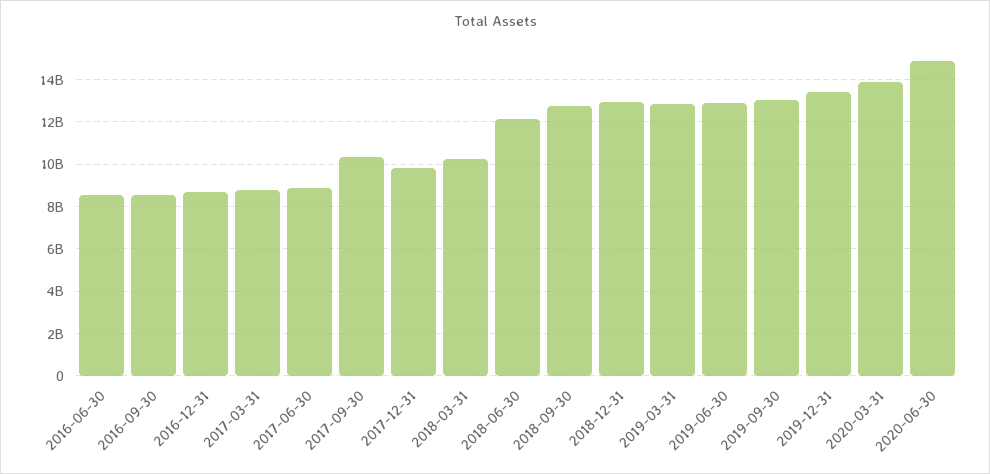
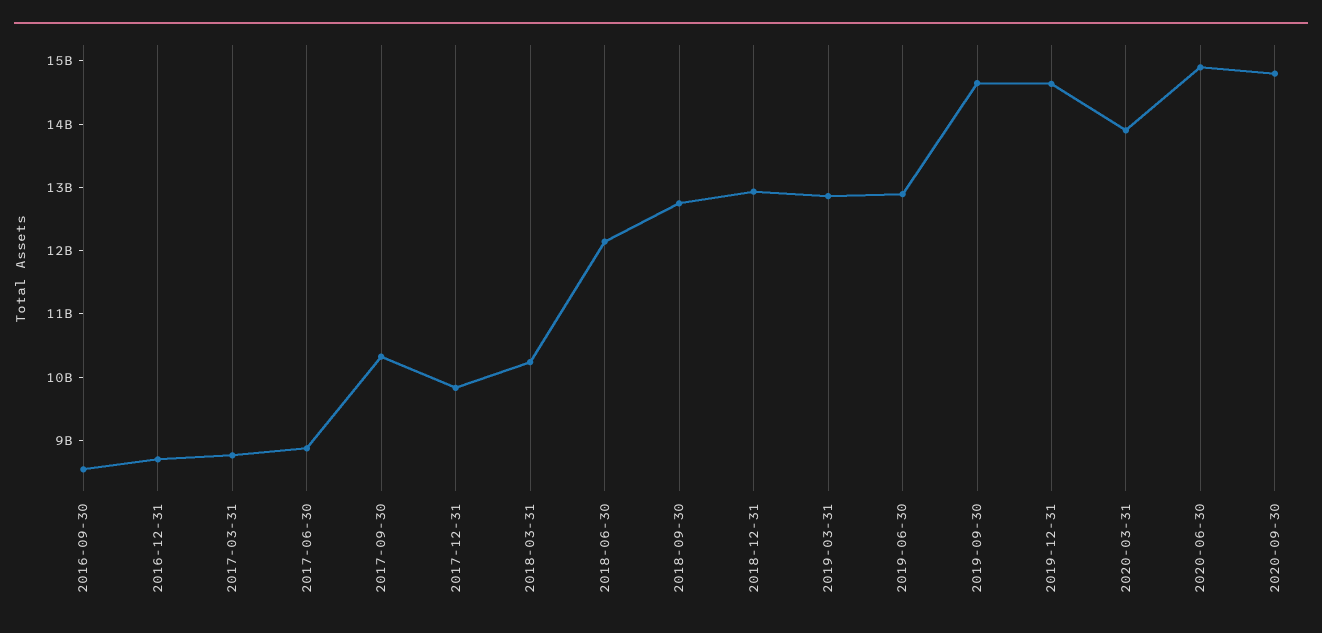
2016-06-30: 8500000000 -> none
2019-09-30: 13000000000 -> 14600000000
2019-12-31: 13500000000 -> 14600000000
2020-09-30: none -> 14800000000

